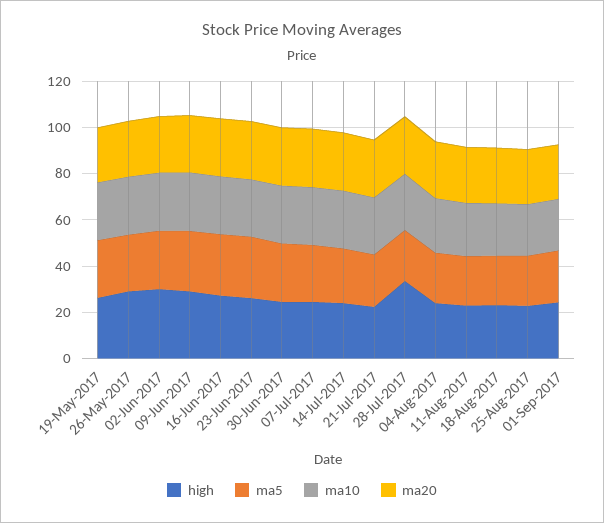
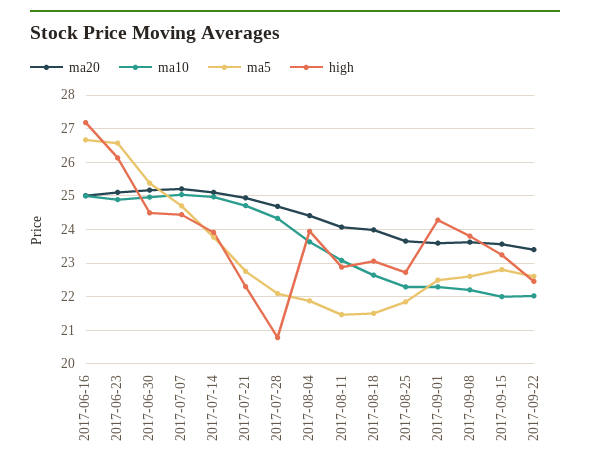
high, 19-May-2017: 25 -> none
ma5, 19-May-2017: 25 -> none
ma10, 19-May-2017: 25 -> none
ma20, 19-May-2017: 25 -> none
high, 26-May-2017: 30 -> none
ma5, 26-May-2017: 25 -> none
ma10, 26-May-2017: 25 -> none
ma20, 26-May-2017: 25 -> none
high, 02-Jun-2017: 30 -> none
ma5, 02-Jun-2017: 25 -> none
ma10, 02-Jun-2017: 25 -> none
ma20, 02-Jun-2017: 25 -> none
high, 09-Jun-2017: 30 -> none
ma5, 09-Jun-2017: 25 -> none
ma10, 09-Jun-2017: 25 -> none
ma20, 09-Jun-2017: 25 -> none
high, 28-Jul-2017: 35 -> 20.8
ma20, 2017-09-08: none -> 23.6
ma10, 2017-09-08: none -> 22.2
ma5, 2017-09-08: none -> 22.6
high, 2017-09-08: none -> 23.8
ma20, 2017-09-15: none -> 23.6
ma10, 2017-09-15: none -> 22
ma5, 2017-09-15: none -> 22.8
high, 2017-09-15: none -> 23.2
ma20, 2017-09-22: none -> 23.4
ma10, 2017-09-22: none -> 22
ma5, 2017-09-22: none -> 22.6
high, 2017-09-22: none -> 22.4

